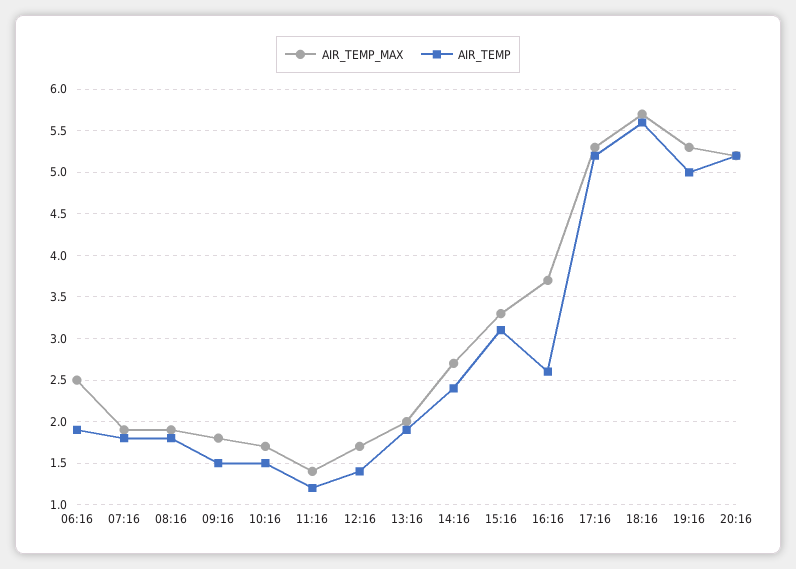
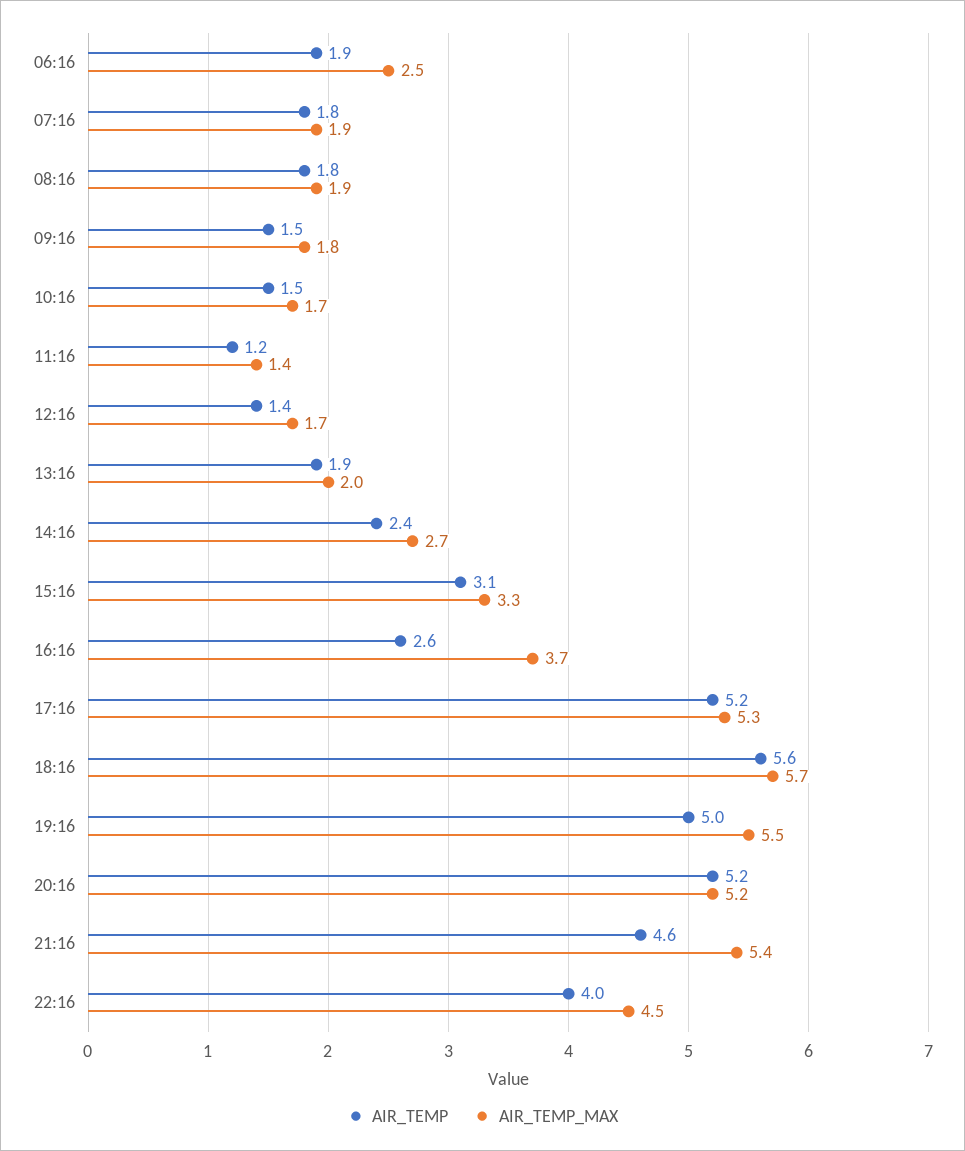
AIR_TEMP_MAX, 19:16: 5.3 -> 5.5
AIR_TEMP, 21:16: none -> 4.6
AIR_TEMP_MAX, 21:16: none -> 5.4
AIR_TEMP, 22:16: none -> 4
AIR_TEMP_MAX, 22:16: none -> 4.5

